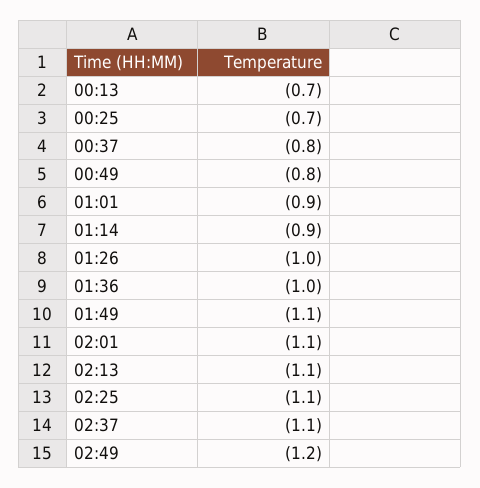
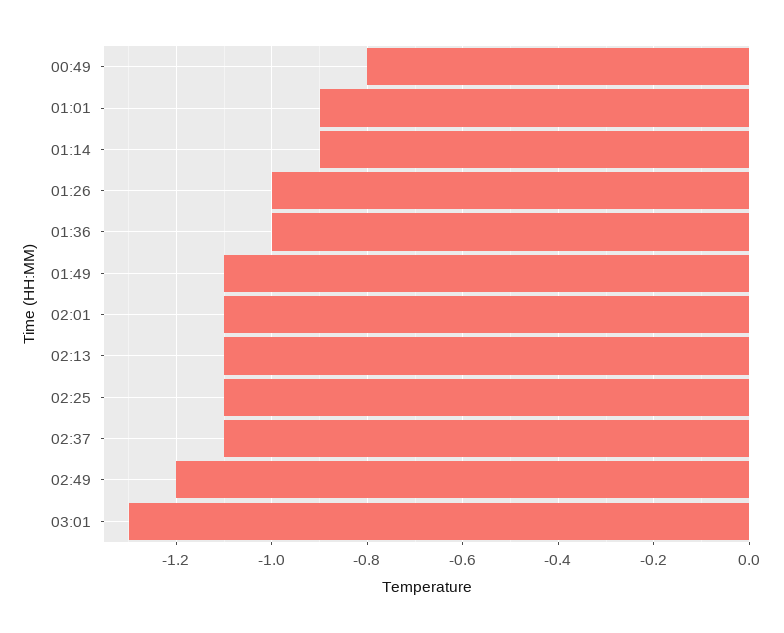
00:13: -0.7 -> none
00:25: -0.7 -> none
00:37: -0.8 -> none
03:01: none -> -1.3

